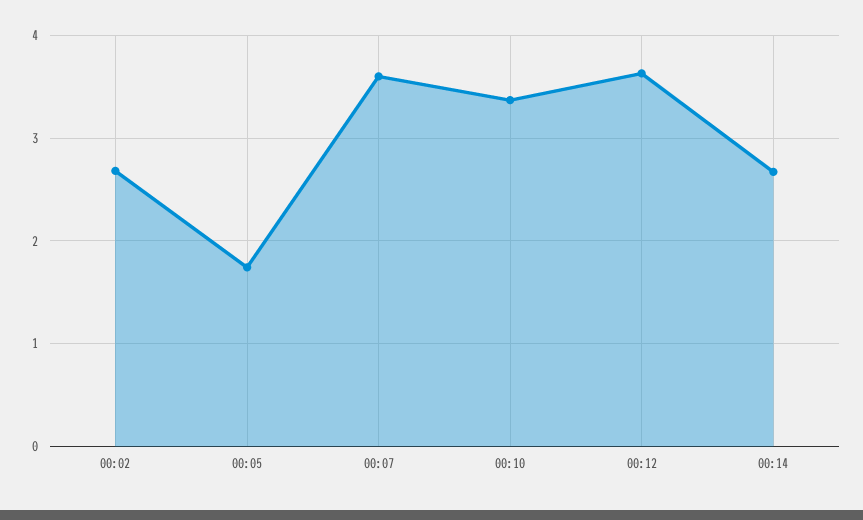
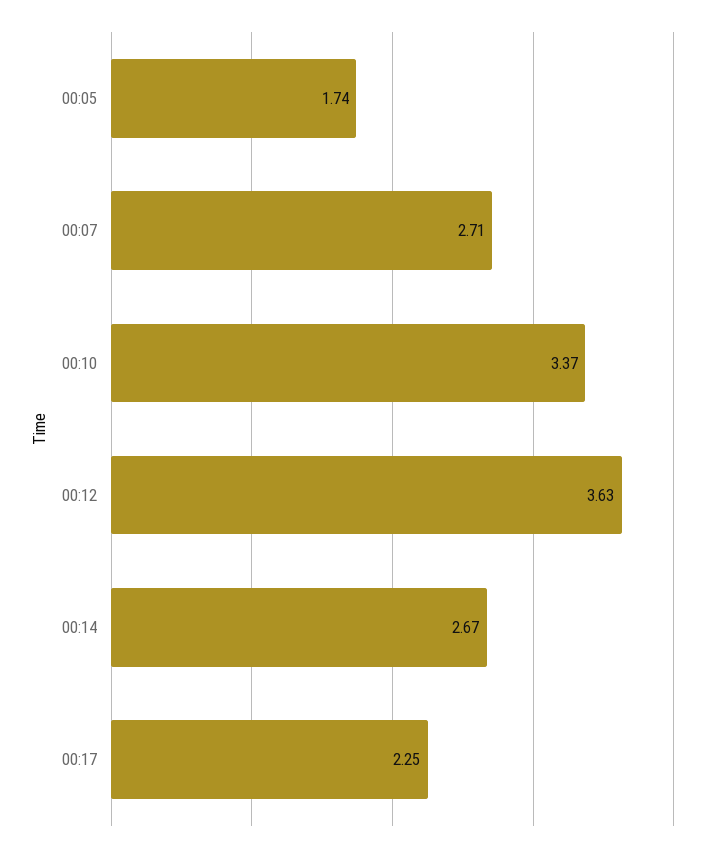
00:02: 2.7 -> none
00:07: 3.6 -> 2.71
00:17: none -> 2.25

